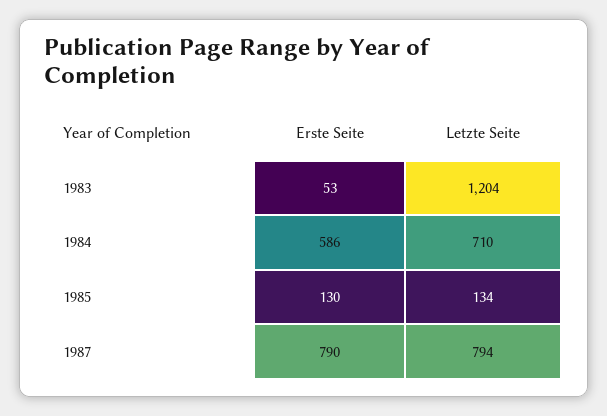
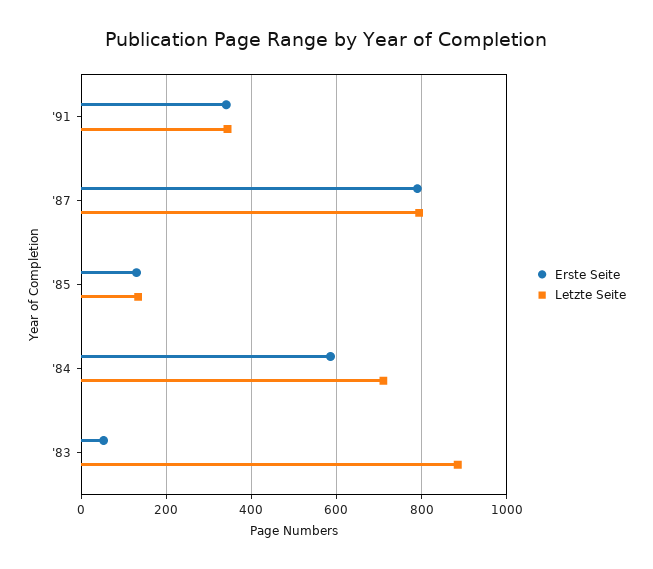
Letzte Seite, 1983: 1204 -> 880
Erste Seite, '91: none -> 340
Letzte Seite, '91: none -> 340

